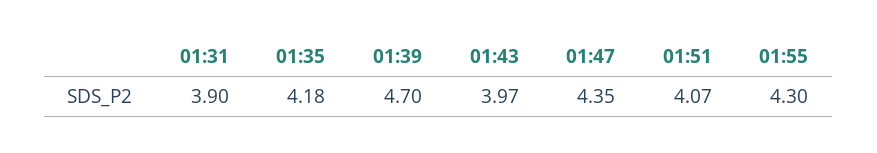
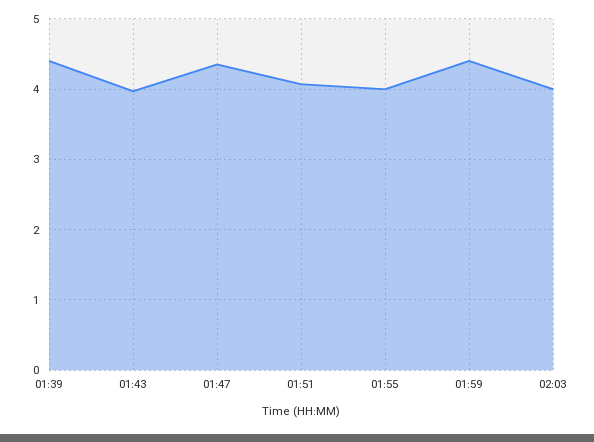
01:31: 3.9 -> none
01:35: 4.18 -> none
01:39: 4.7 -> 4.4
01:55: 4.3 -> 4
01:59: none -> 4.4
02:03: none -> 4

